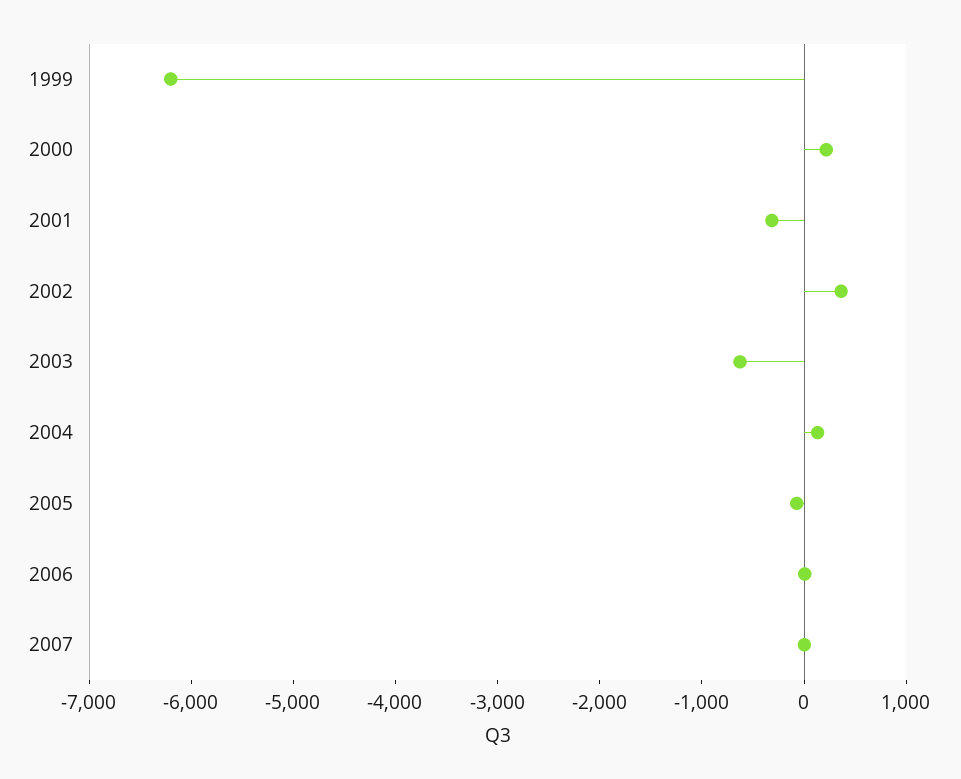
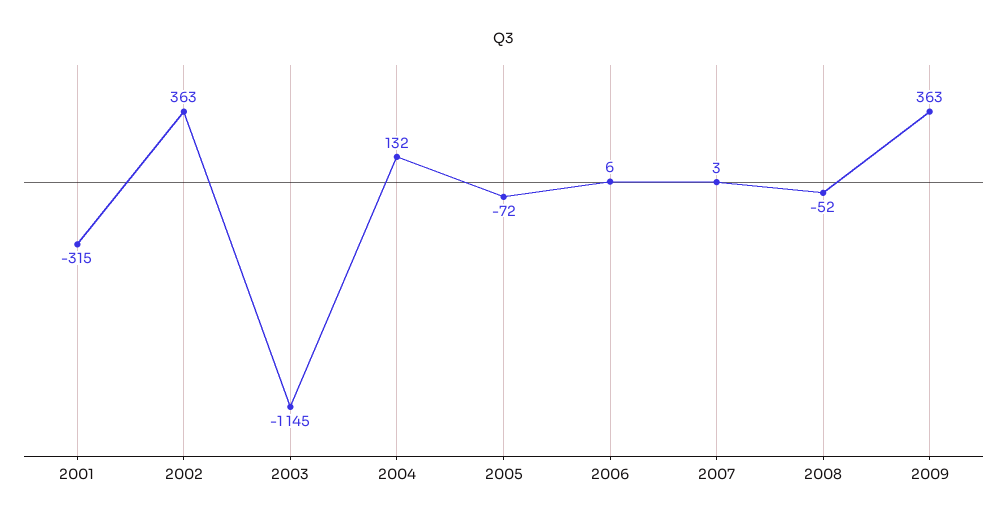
1999: -6200 -> none
2000: 200 -> none
2003: -600 -> -1145
2008: none -> -52
2009: none -> 363

